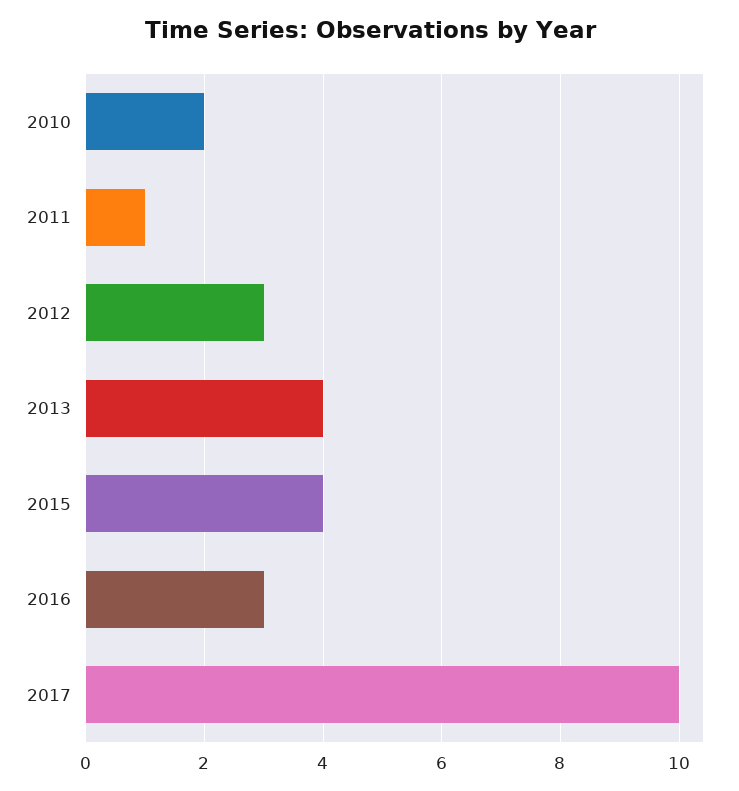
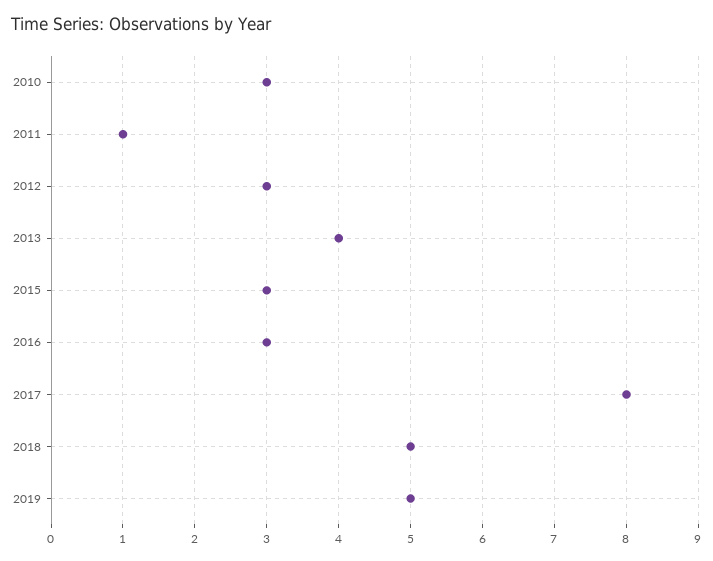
2010: 2 -> 3
2015: 4 -> 3
2017: 10 -> 8
2018: none -> 5
2019: none -> 5

